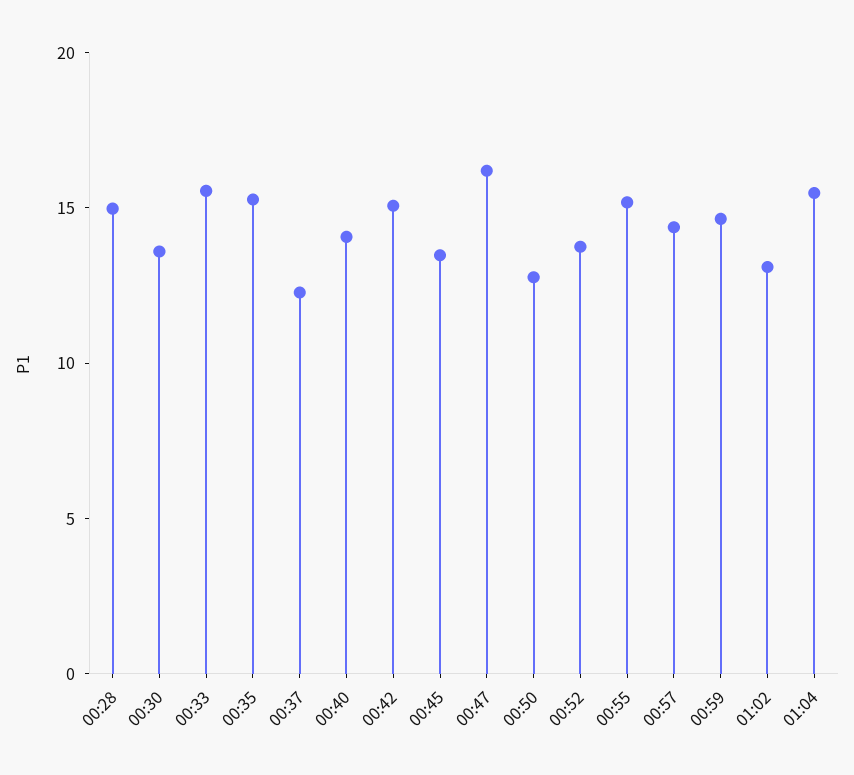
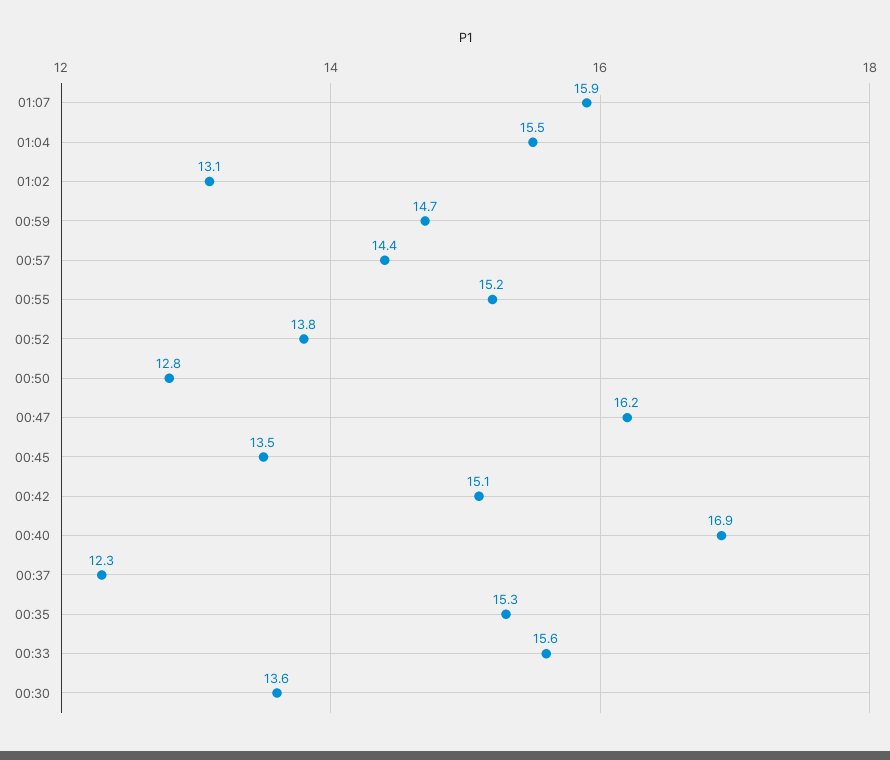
00:28: 15 -> none
00:40: 14 -> 16.9
01:07: none -> 15.9

